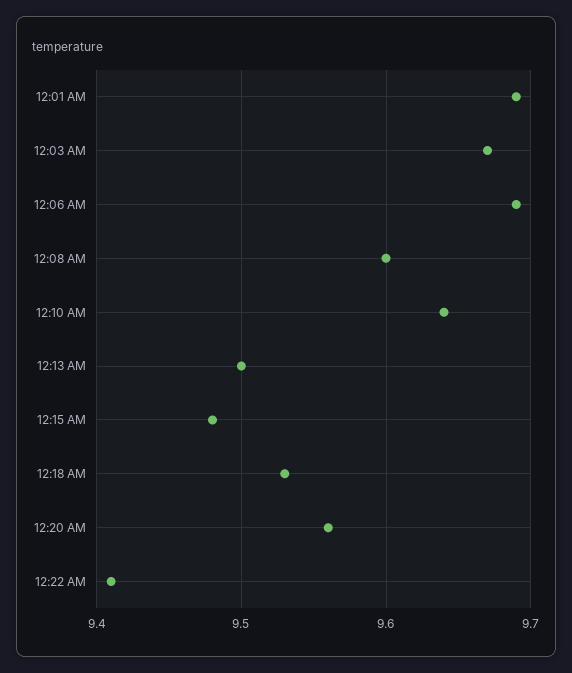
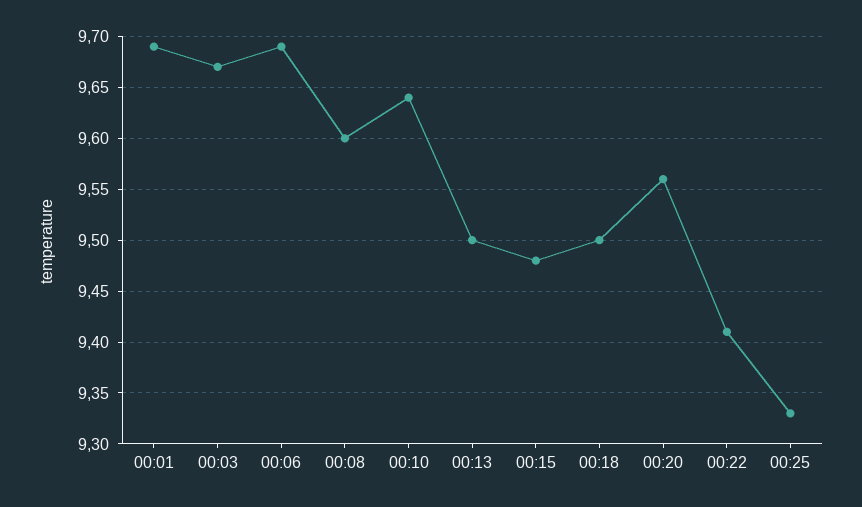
12:18 AM: 9.53 -> 9.5
00:25: none -> 9.33

